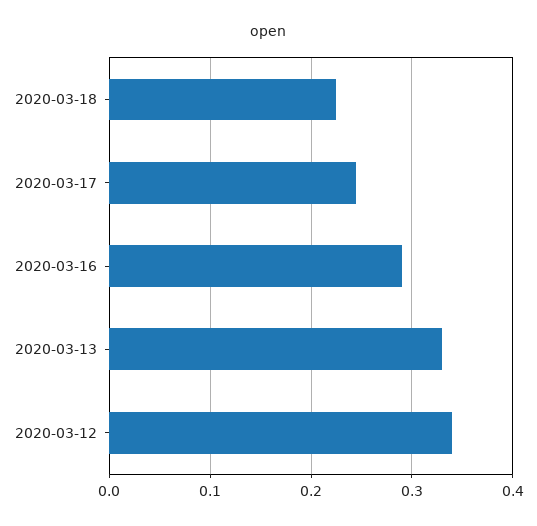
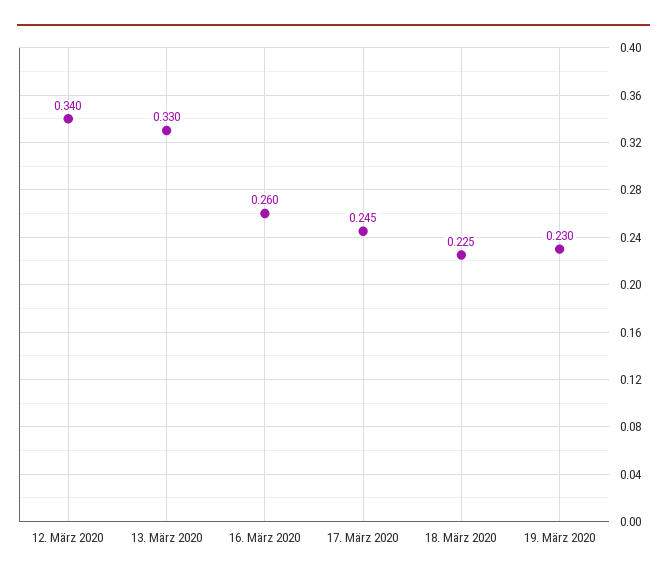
2020-03-16: 0.29 -> 0.26
19. März 2020: none -> 0.23

